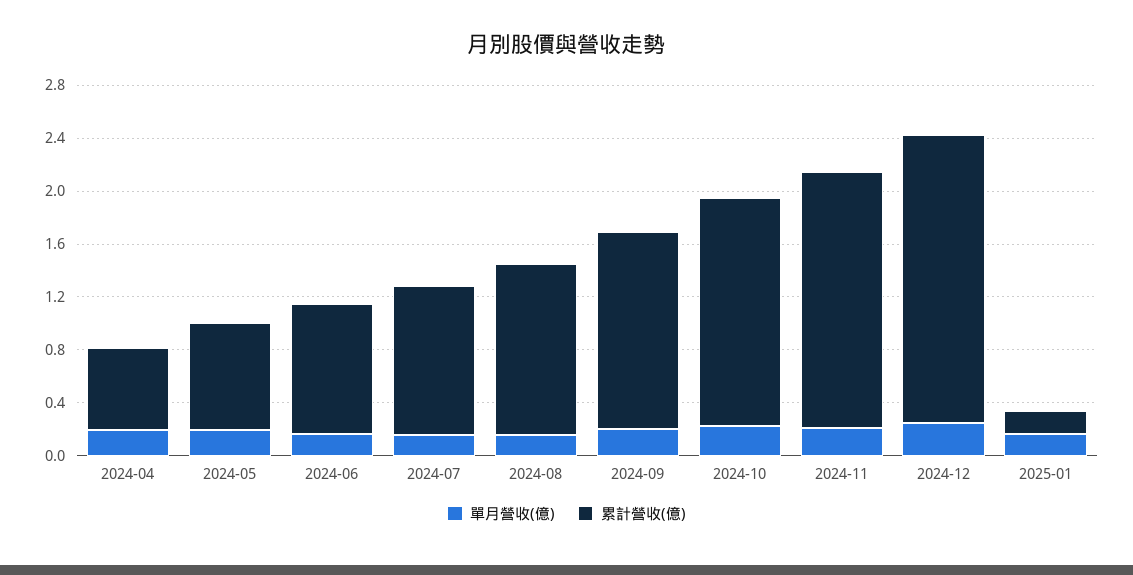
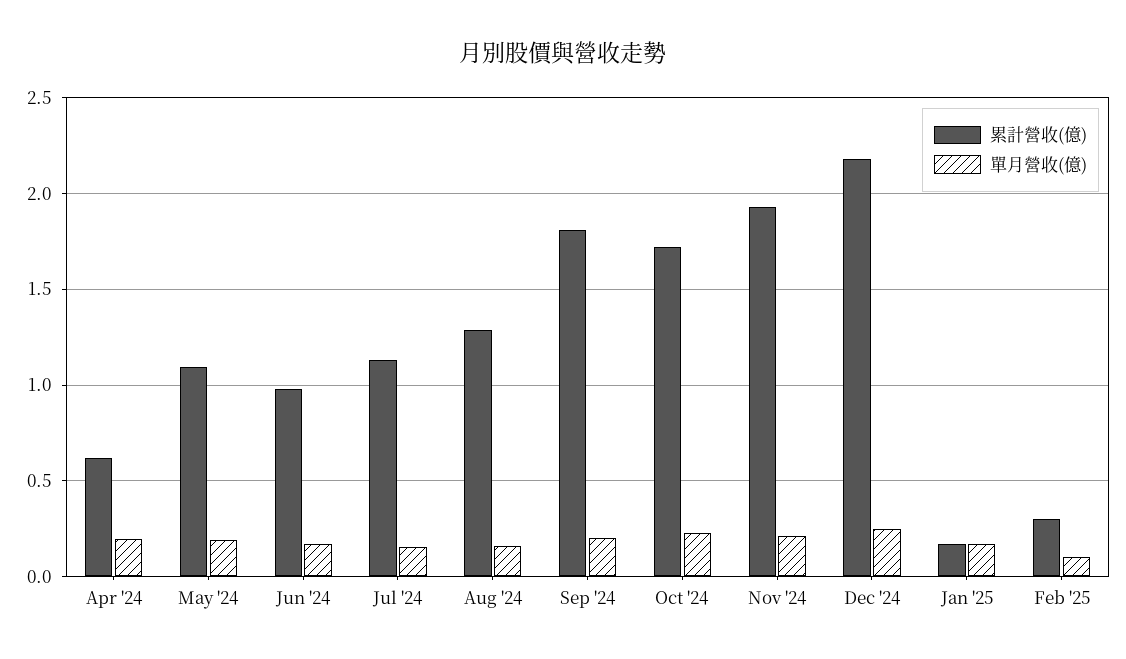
累計營收(億), 2024-05: 0.8 -> 1.1
累計營收(億), 2024-09: 1.5 -> 1.8
累計營收(億), Feb '25: none -> 0.3
單月營收(億), Feb '25: none -> 0.1

